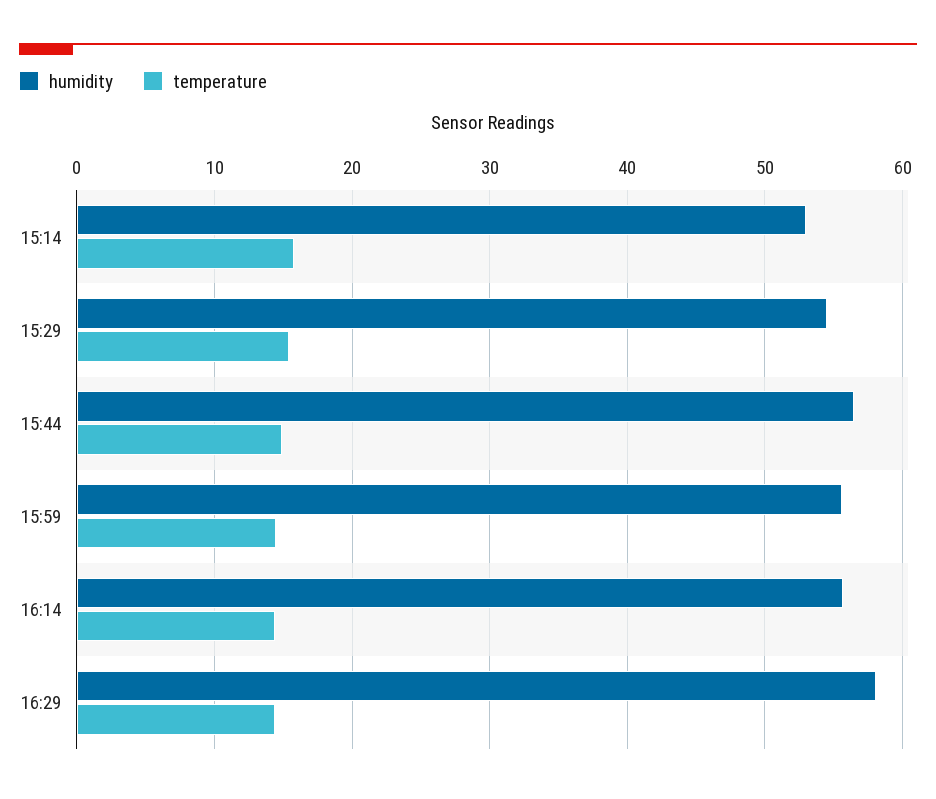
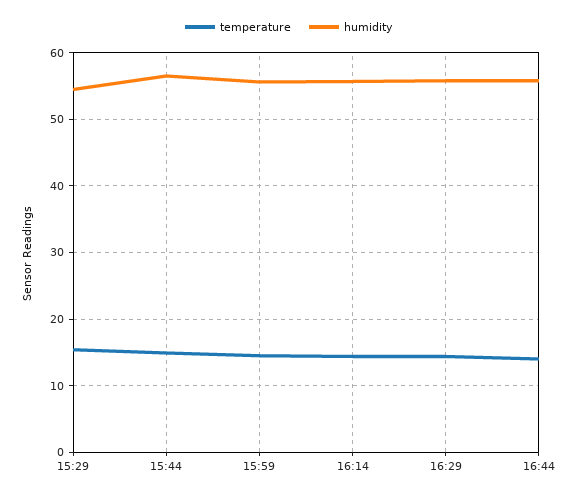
humidity, 15:14: 53 -> none
temperature, 15:14: 16 -> none
humidity, 16:29: 58 -> 56
temperature, 16:44: none -> 14
humidity, 16:44: none -> 56

